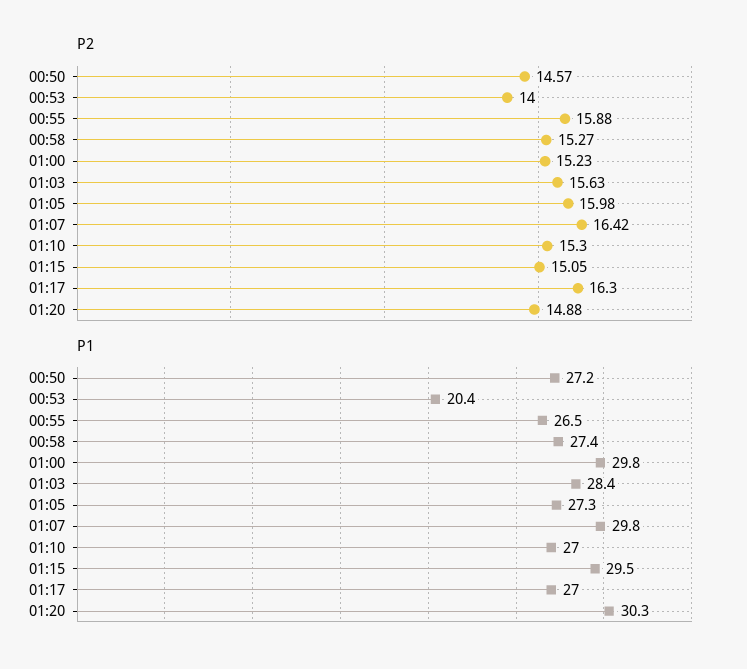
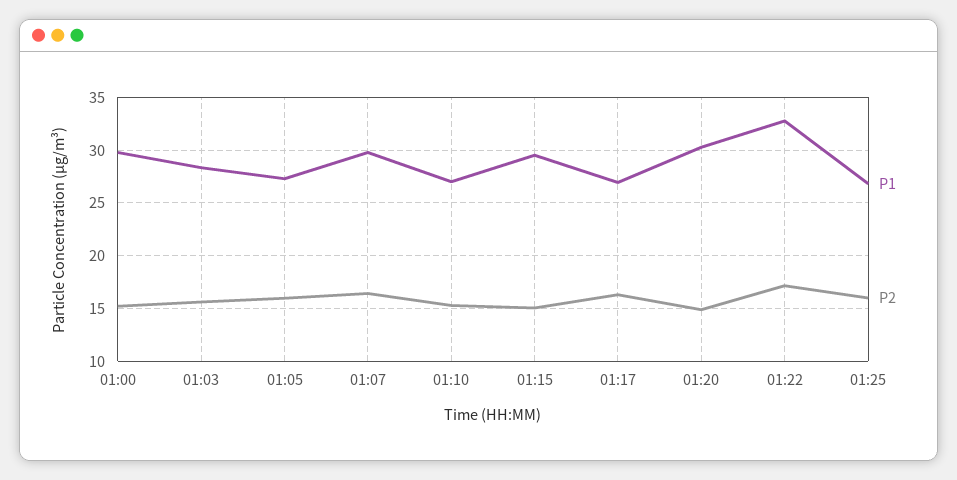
P2, 00:50: 14.57 -> none
P2, 00:53: 14 -> none
P2, 00:55: 15.88 -> none
P2, 00:58: 15.27 -> none
P1, 00:50: 27.2 -> none
P1, 00:53: 20.4 -> none
P1, 00:55: 26.5 -> none
P1, 00:58: 27.4 -> none
P1, 01:22: none -> 33
P2, 01:22: none -> 17
P1, 01:25: none -> 27
P2, 01:25: none -> 16

